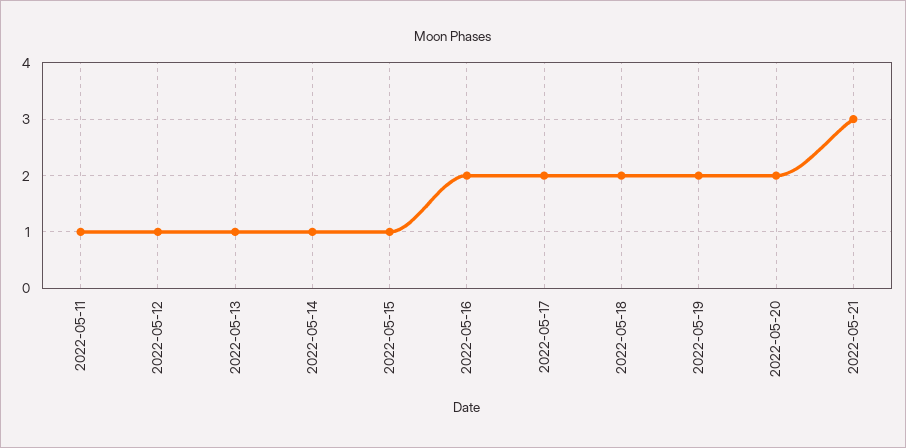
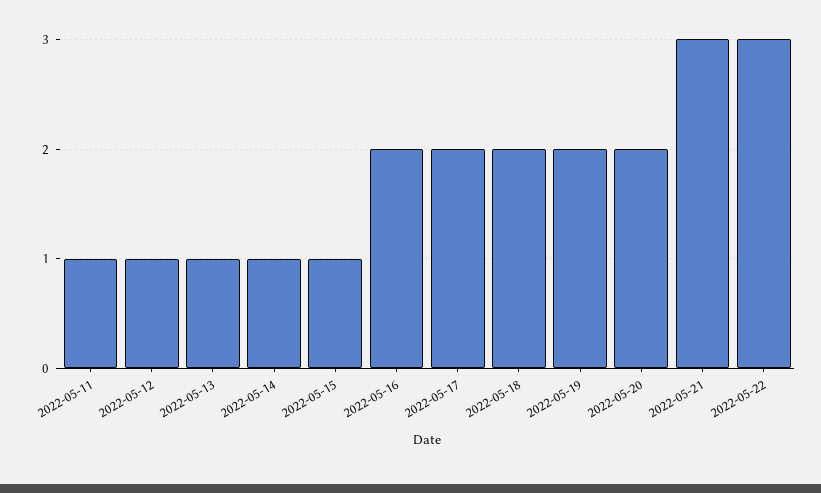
2022-05-22: none -> 3

